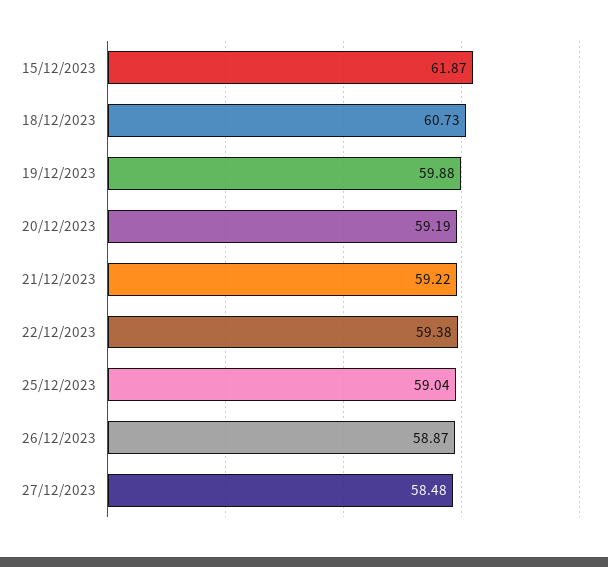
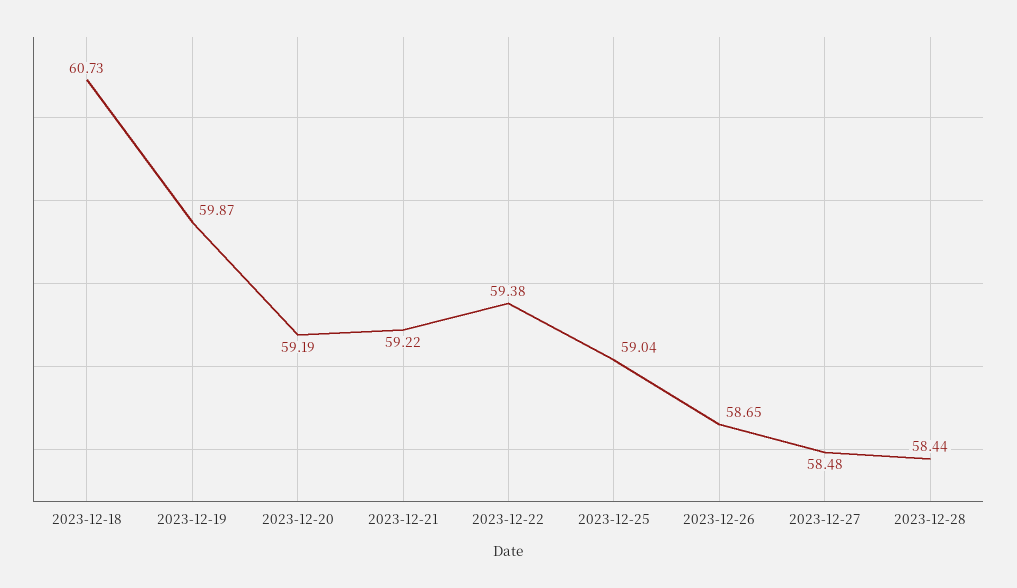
15/12/2023: 61.87 -> none
19/12/2023: 59.88 -> 59.87
26/12/2023: 58.87 -> 58.65
2023-12-28: none -> 58.44

